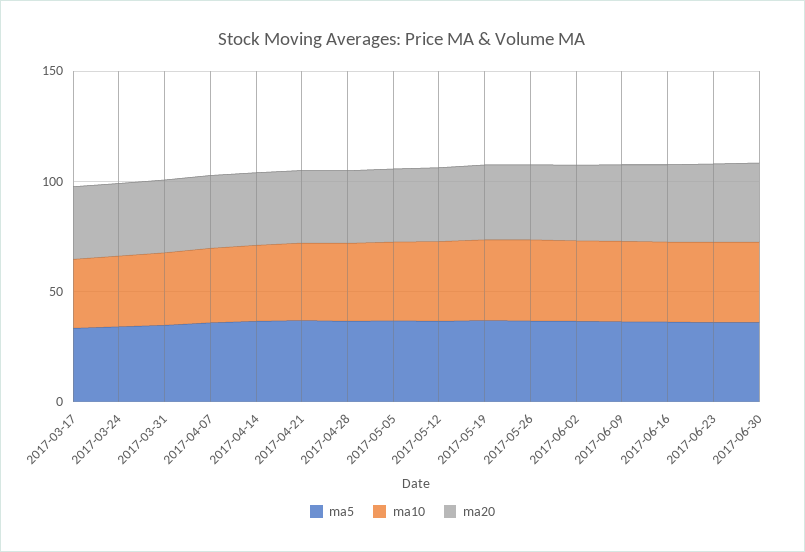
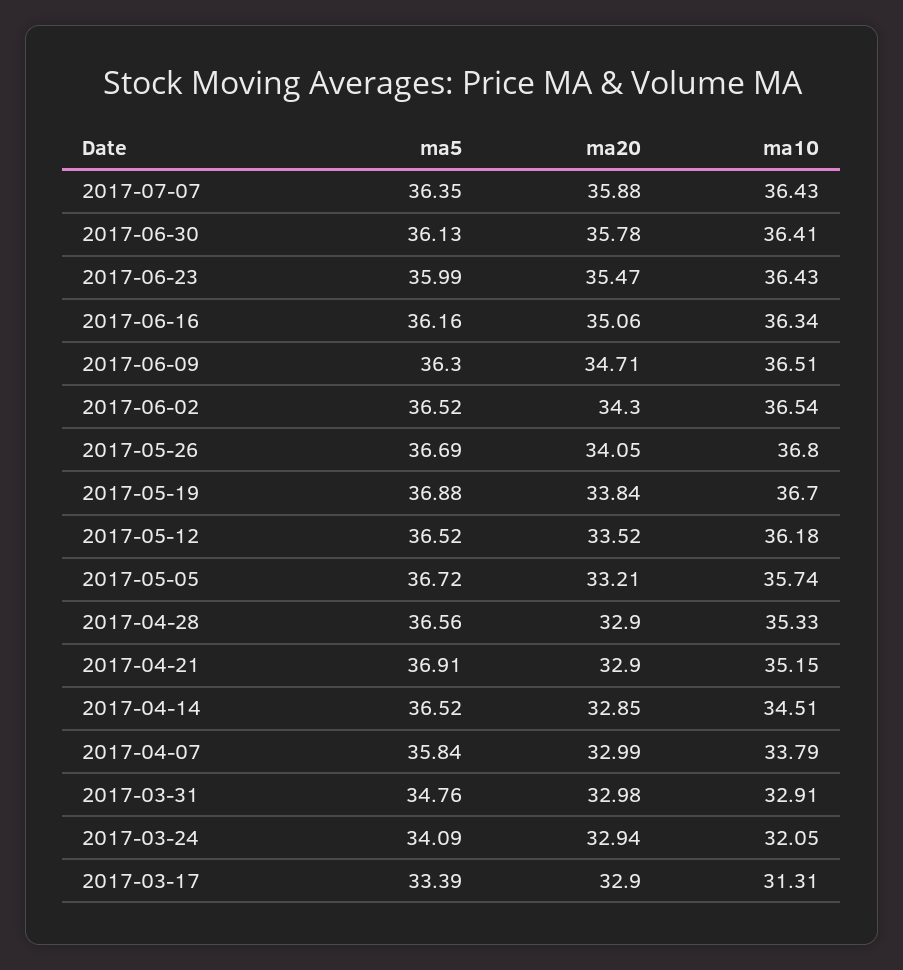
ma5, 2017-07-07: none -> 36.35
ma20, 2017-07-07: none -> 35.88
ma10, 2017-07-07: none -> 36.43

